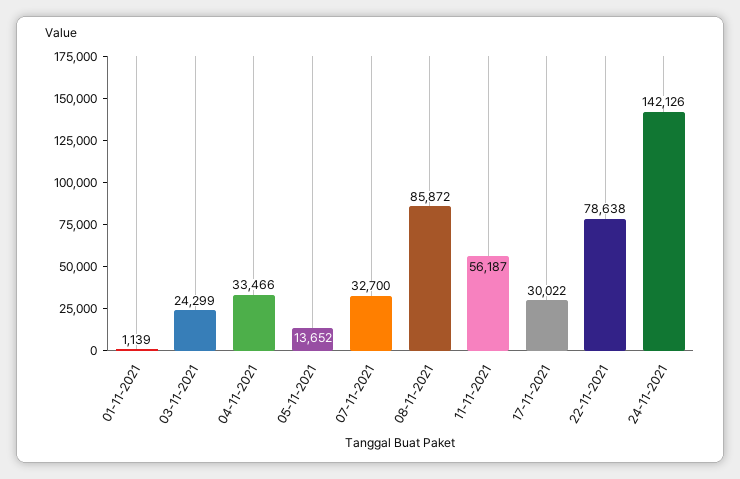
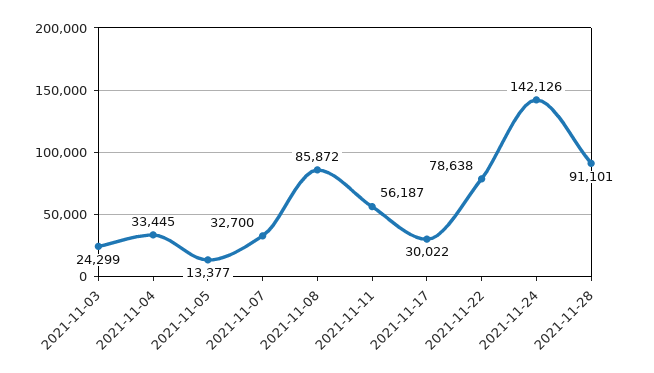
01-11-2021: 1139 -> none
04-11-2021: 33466 -> 33445
05-11-2021: 13652 -> 13377
2021-11-28: none -> 91101

